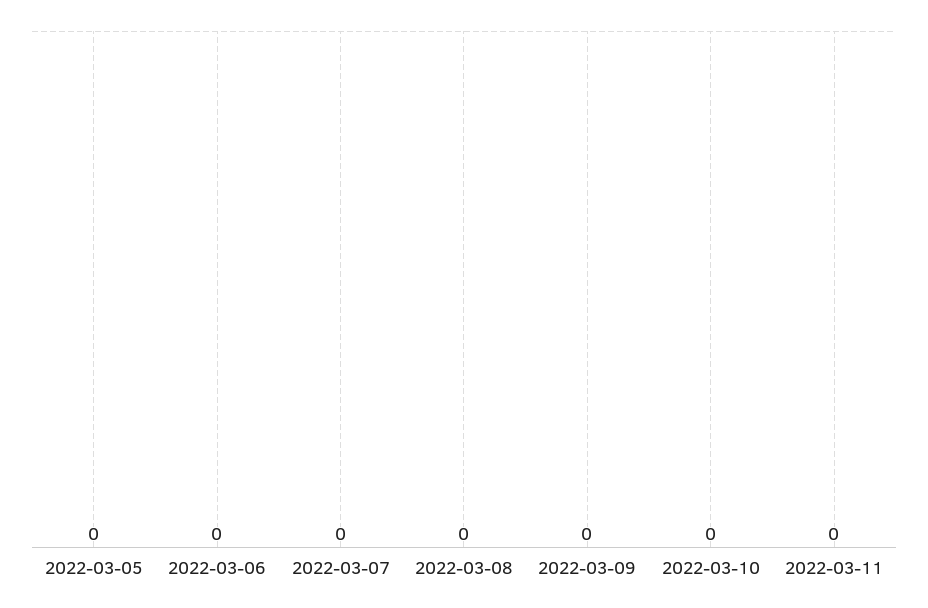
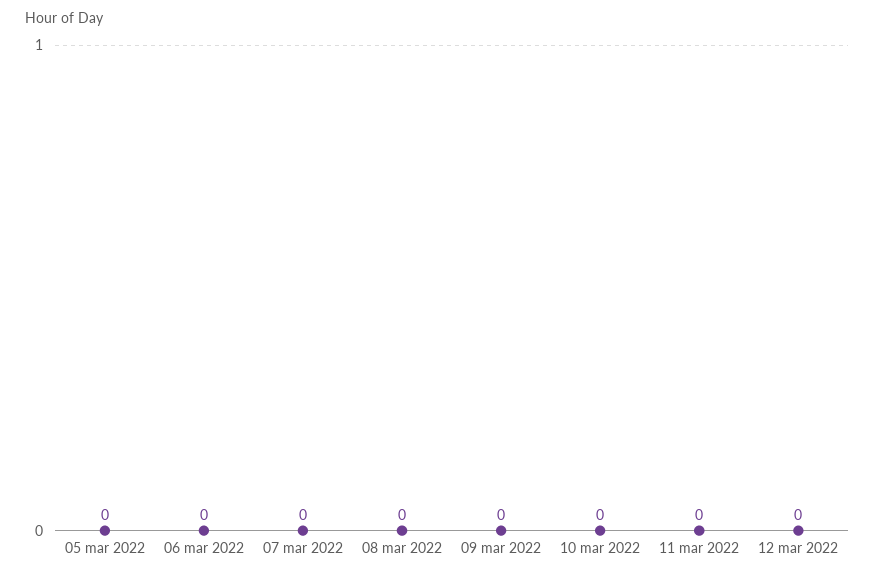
12 mar 2022: none -> 0

